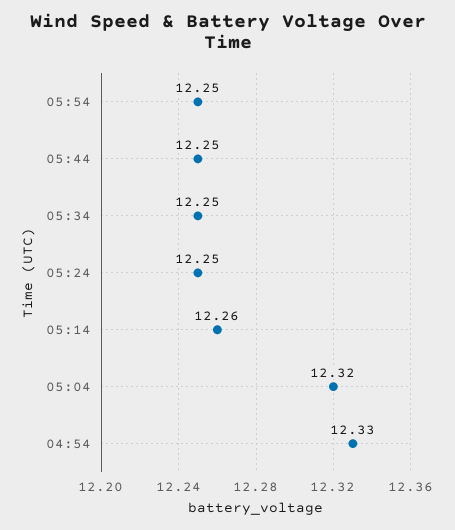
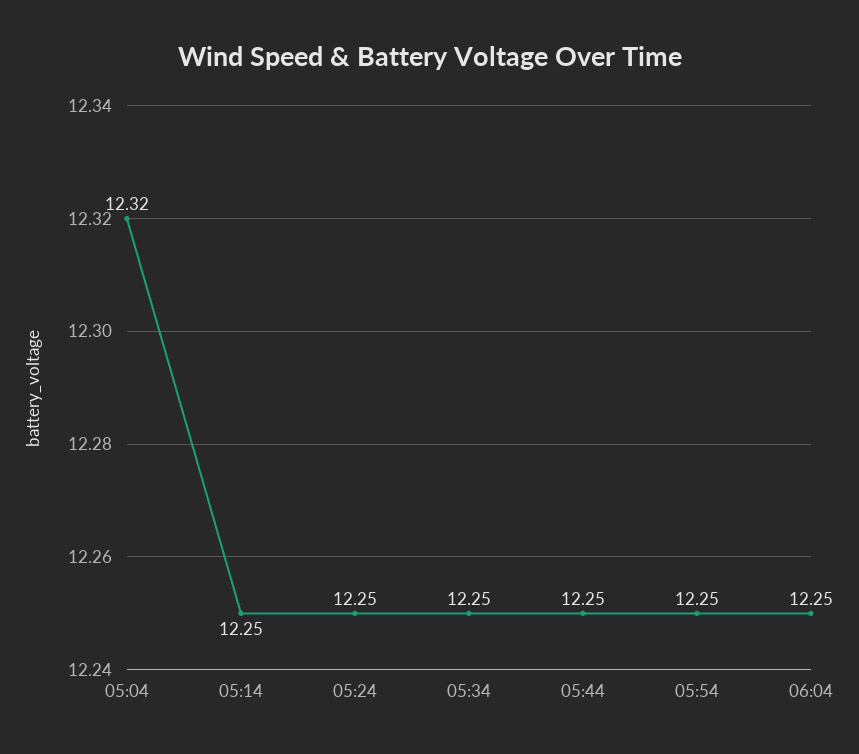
05:14: 12.26 -> 12.25
04:54: 12.33 -> none
06:04: none -> 12.25

